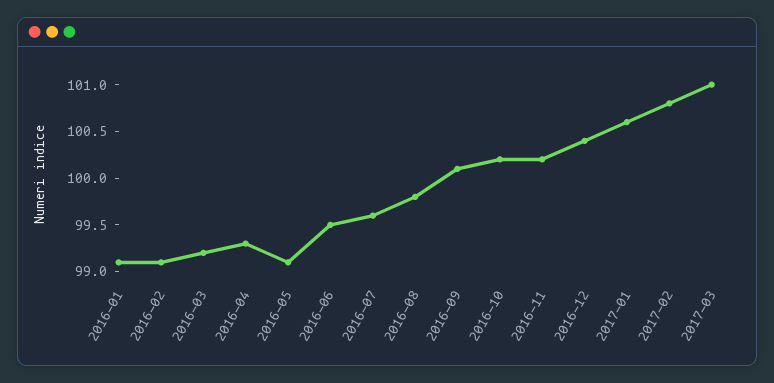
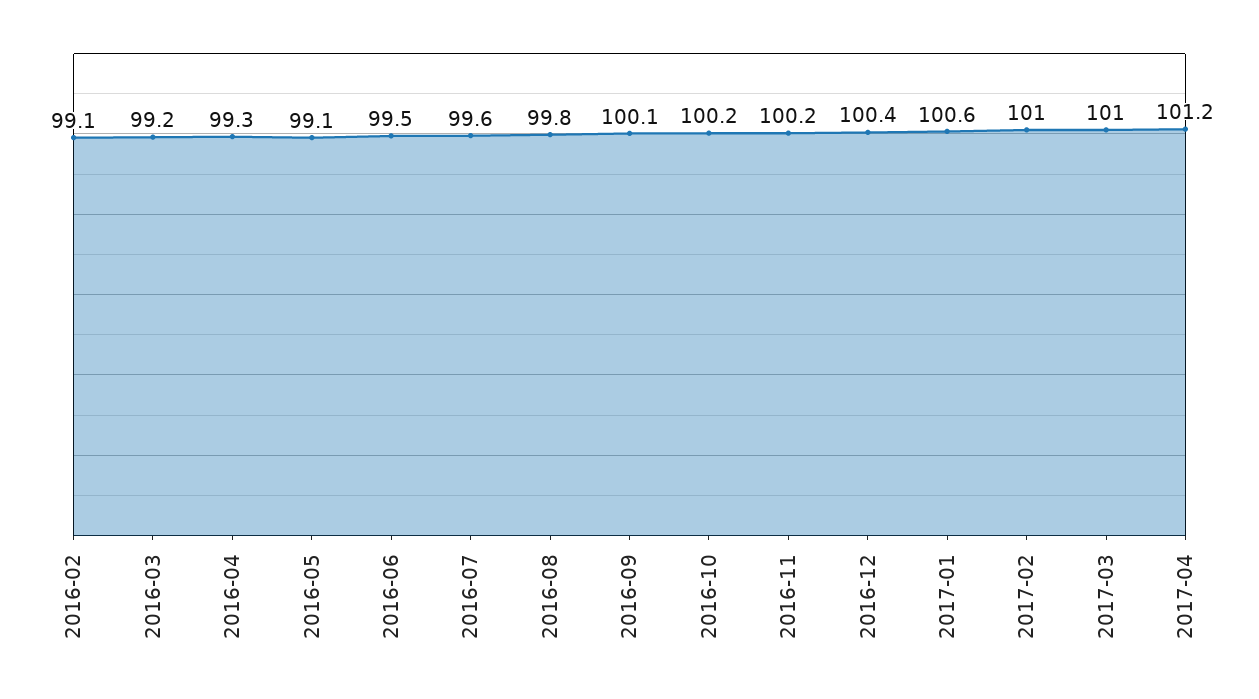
2016-01: 99.1 -> none
2017-02: 100.8 -> 101
2017-04: none -> 101.2

